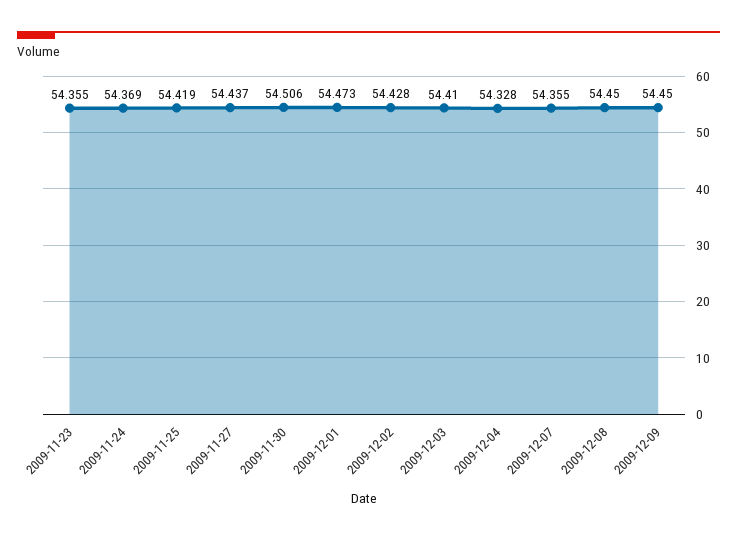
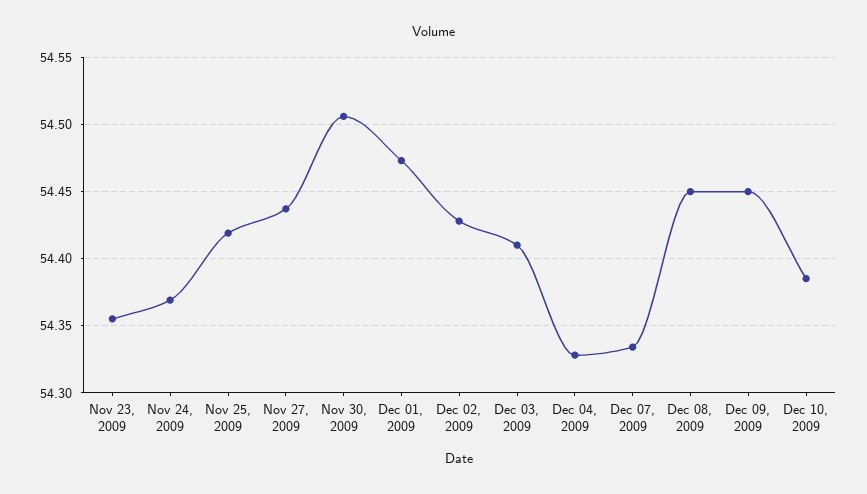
2009-12-07: 54.355 -> 54.335
Dec 10, 2009: none -> 54.385

